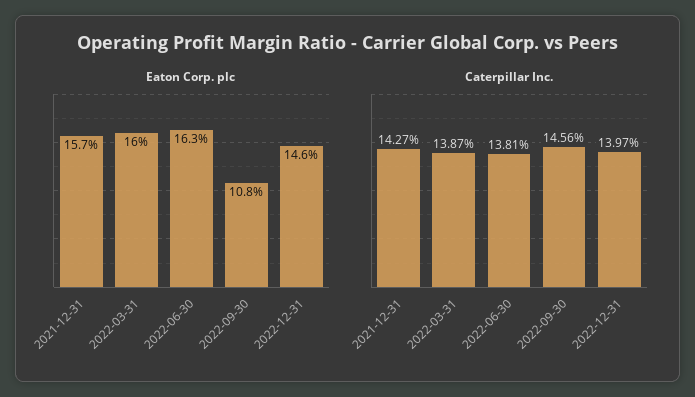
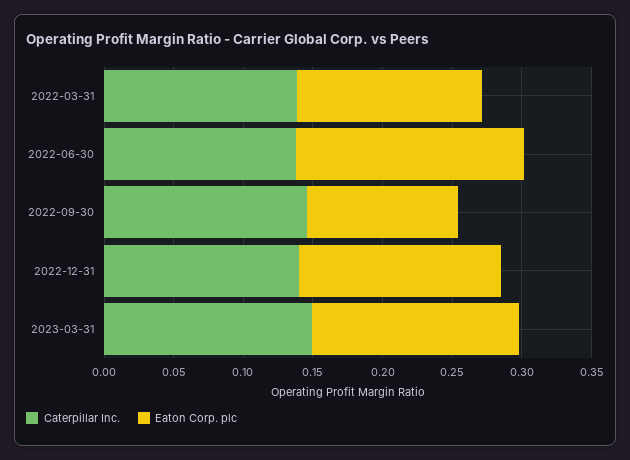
Eaton Corp. plc, 2021-12-31: 0.157 -> none
Eaton Corp. plc, 2022-03-31: 0.16 -> 0.13
Caterpillar Inc., 2021-12-31: 0.1427 -> none
Caterpillar Inc., 2023-03-31: none -> 0.15
Eaton Corp. plc, 2023-03-31: none -> 0.15

